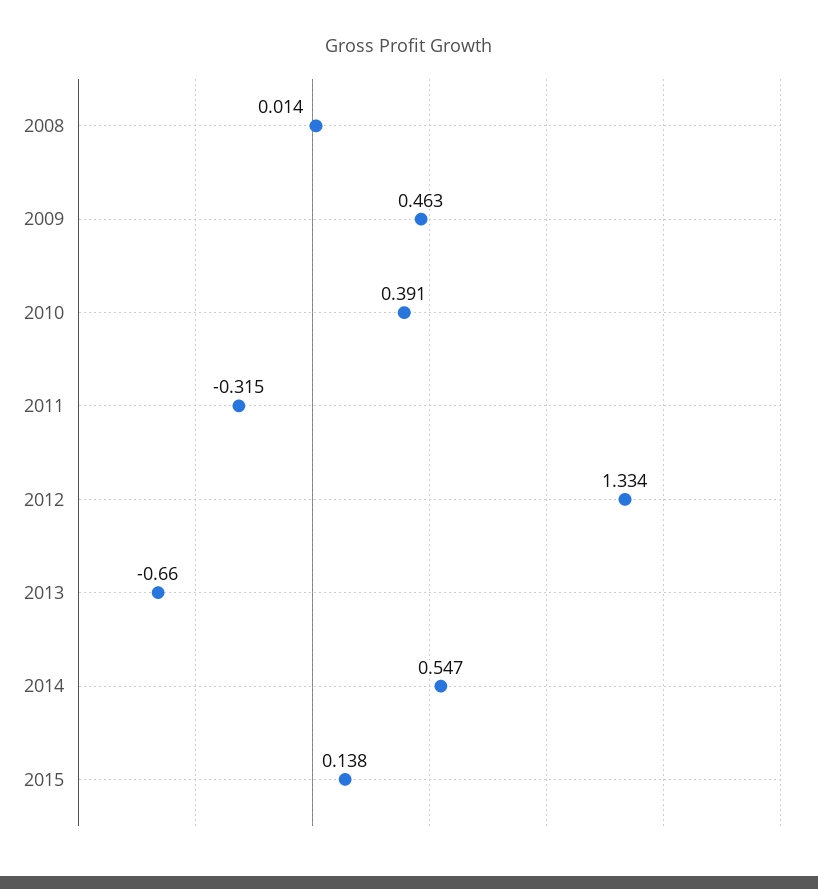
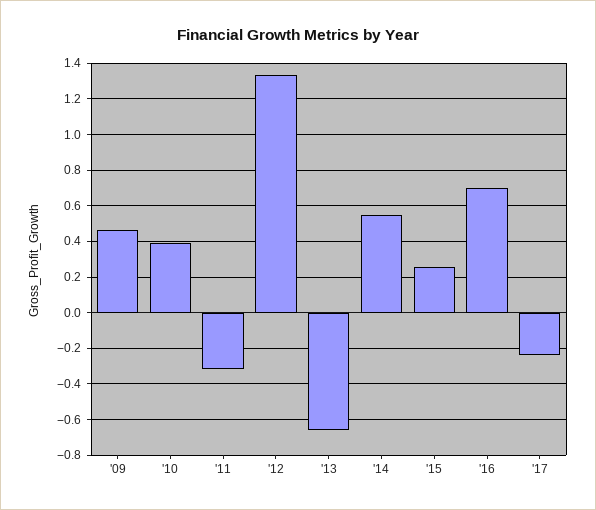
2008: 0.014 -> none
2015: 0.138 -> 0.25
'16: none -> 0.7
'17: none -> -0.25

